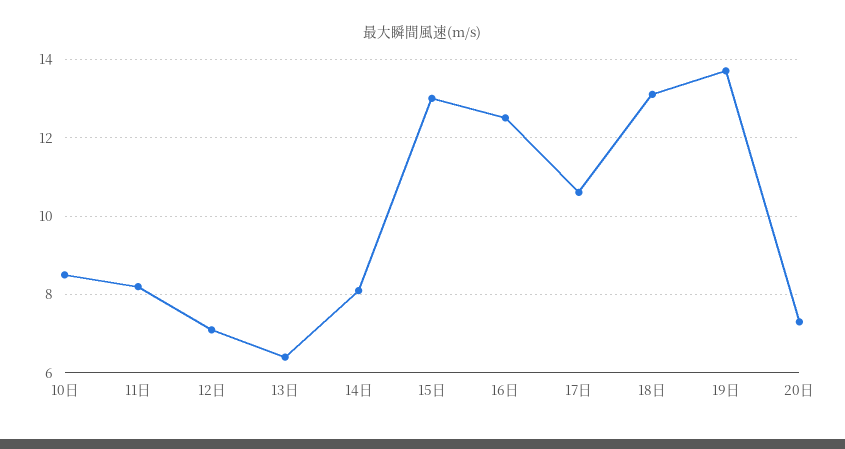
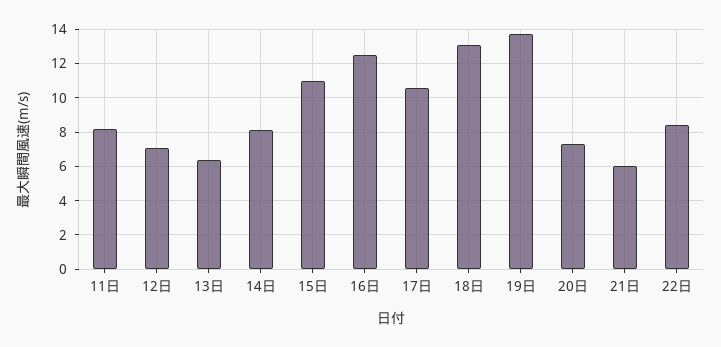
10日: 8.5 -> none
15日: 13 -> 11
21日: none -> 6
22日: none -> 8.5

